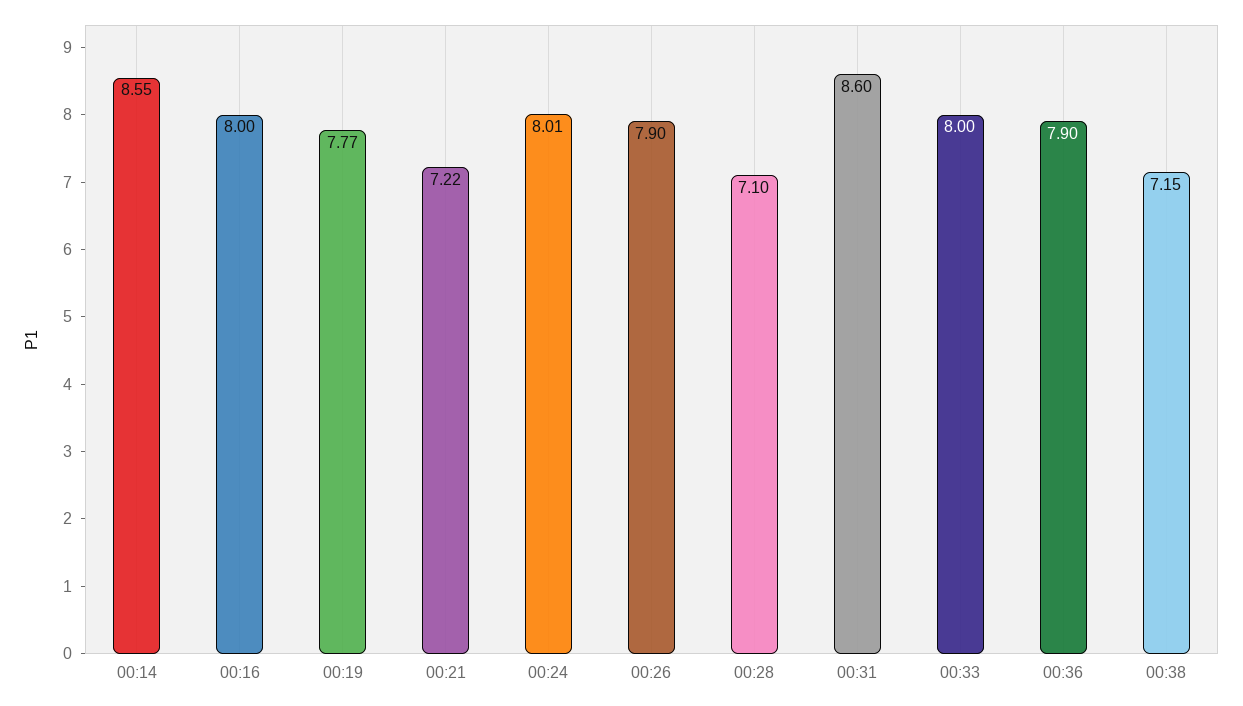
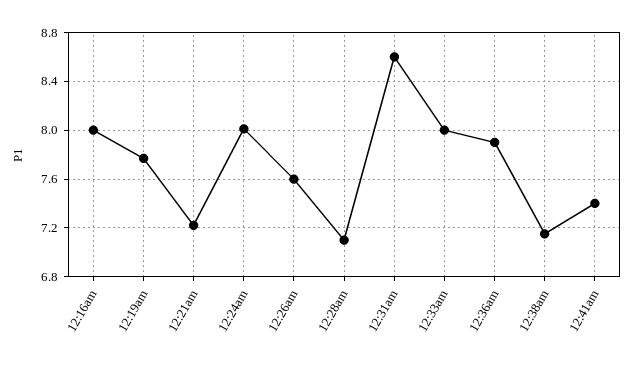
00:14: 8.55 -> none
00:26: 7.9 -> 7.6
12:41am: none -> 7.4

